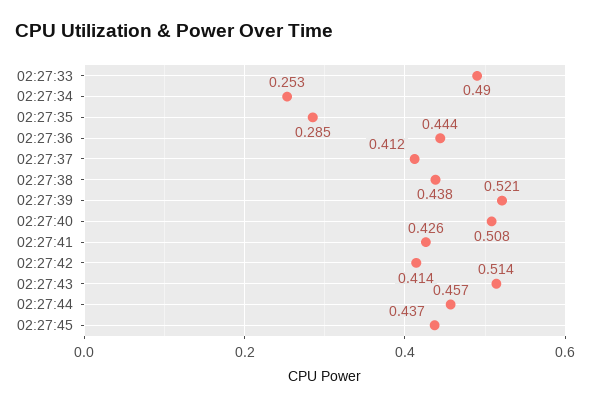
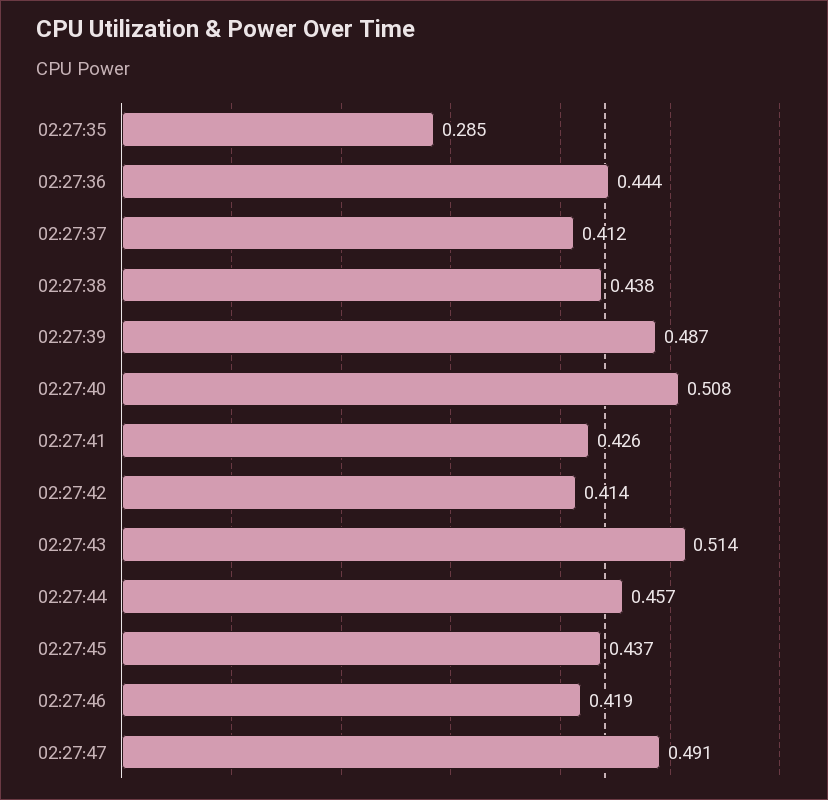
02:27:33: 0.49 -> none
02:27:34: 0.253 -> none
02:27:39: 0.521 -> 0.487
02:27:46: none -> 0.419
02:27:47: none -> 0.491

